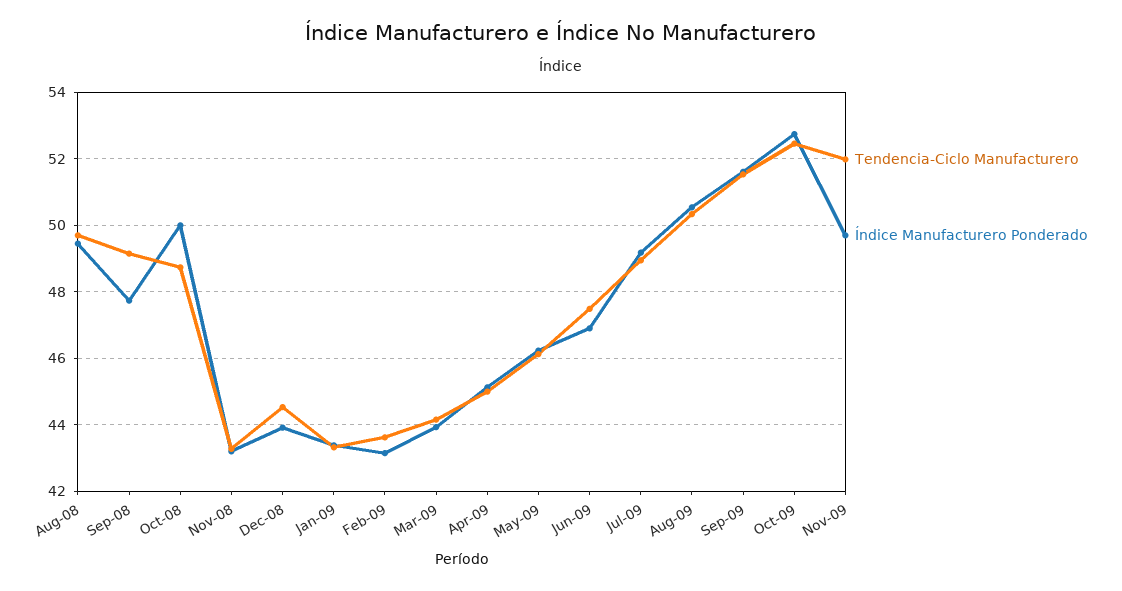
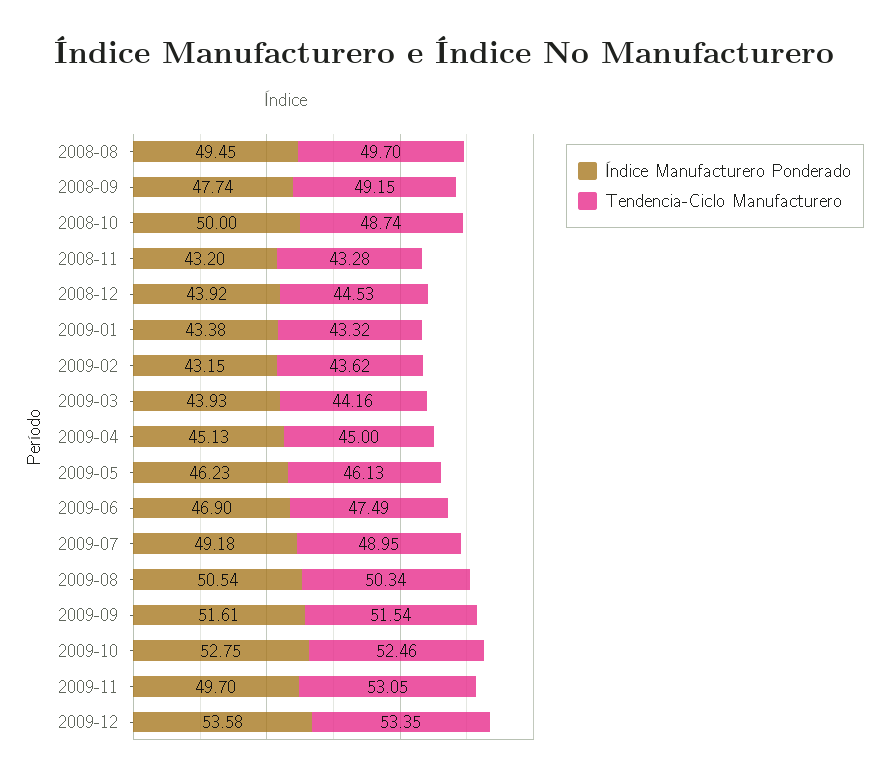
Tendencia-Ciclo Manufacturero, Nov-09: 52 -> 53.05
Índice Manufacturero Ponderado, 2009-12: none -> 53.58
Tendencia-Ciclo Manufacturero, 2009-12: none -> 53.35

